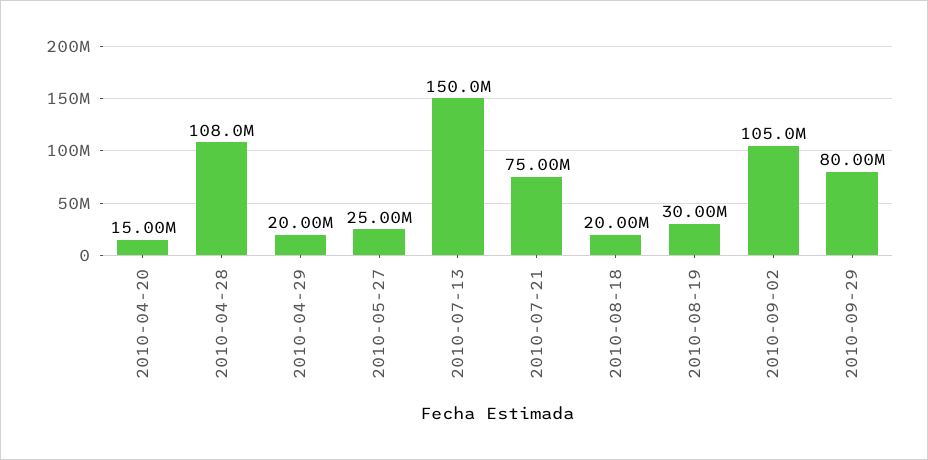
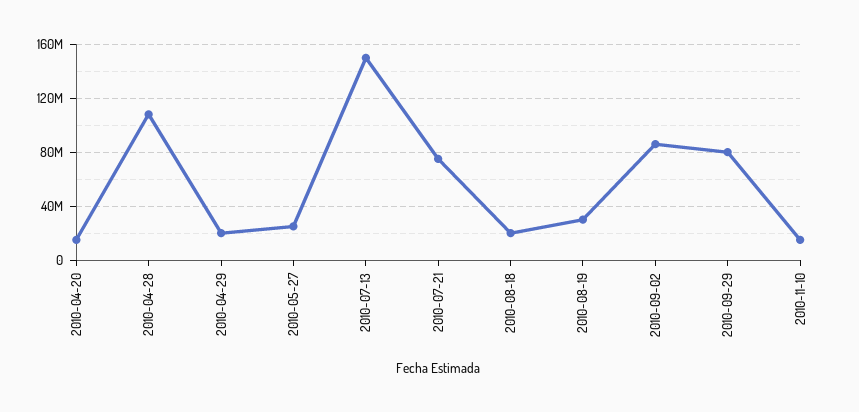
2010-09-02: 105000000 -> 85000000
2010-11-10: none -> 15000000

